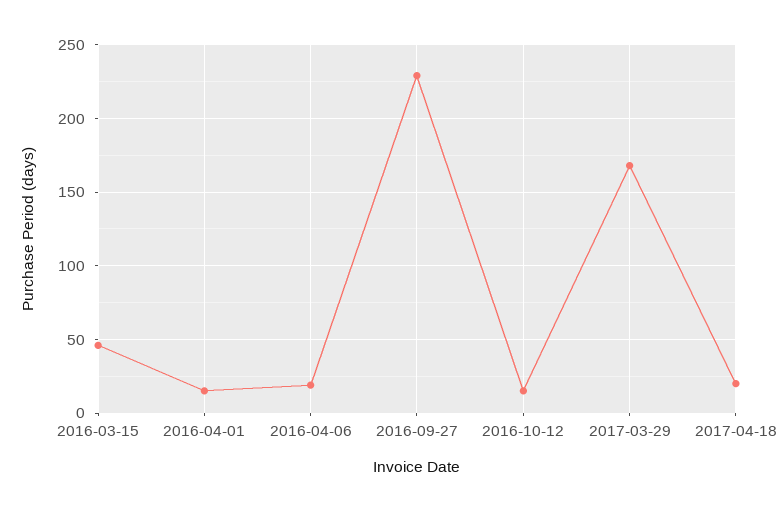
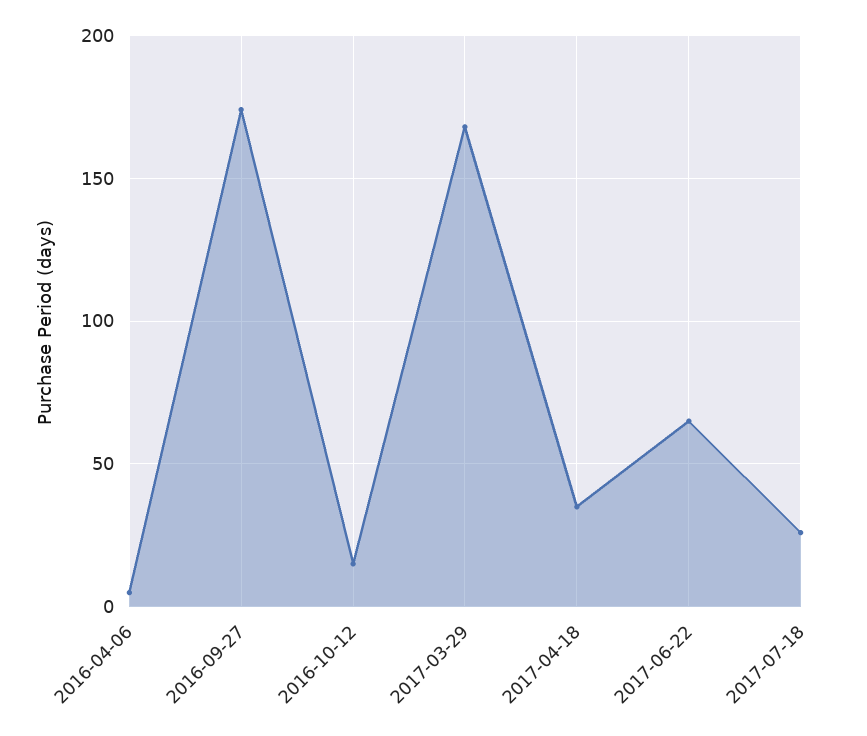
2016-03-15: 45 -> none
2016-04-01: 15 -> none
2016-04-06: 20 -> 5
2016-09-27: 230 -> 175
2017-04-18: 20 -> 35
2017-06-22: none -> 65
2017-07-18: none -> 25

